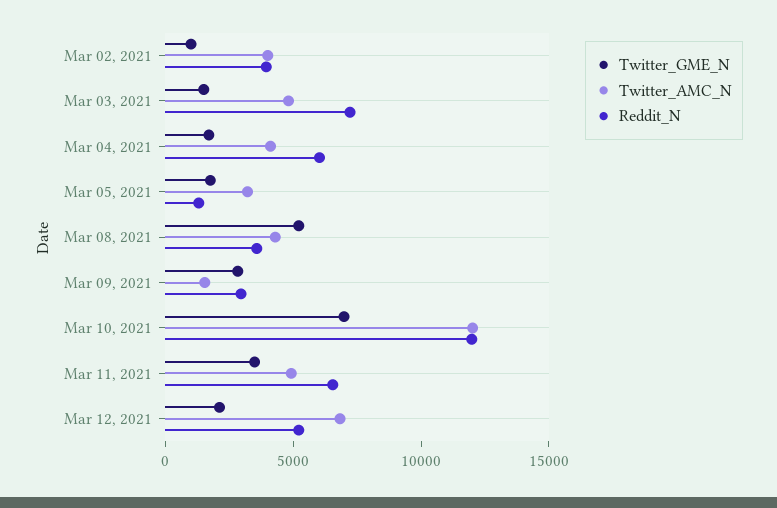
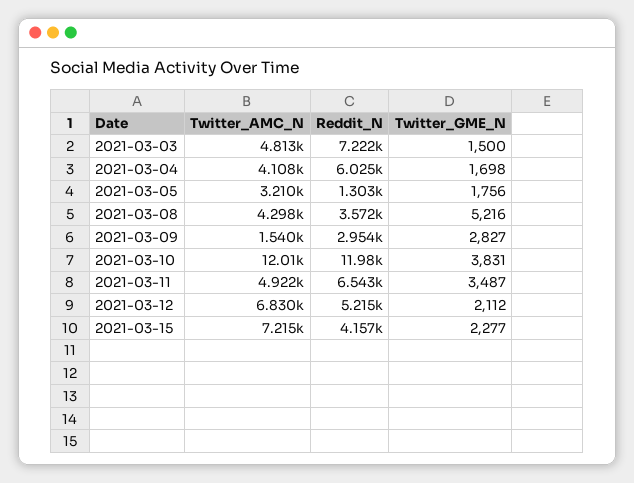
Twitter_GME_N, Mar 02, 2021: 1000 -> none
Twitter_AMC_N, Mar 02, 2021: 4000 -> none
Reddit_N, Mar 02, 2021: 4000 -> none
Twitter_GME_N, Mar 10, 2021: 7000 -> 3831
Twitter_AMC_N, 2021-03-15: none -> 7215
Reddit_N, 2021-03-15: none -> 4157
Twitter_GME_N, 2021-03-15: none -> 2277

